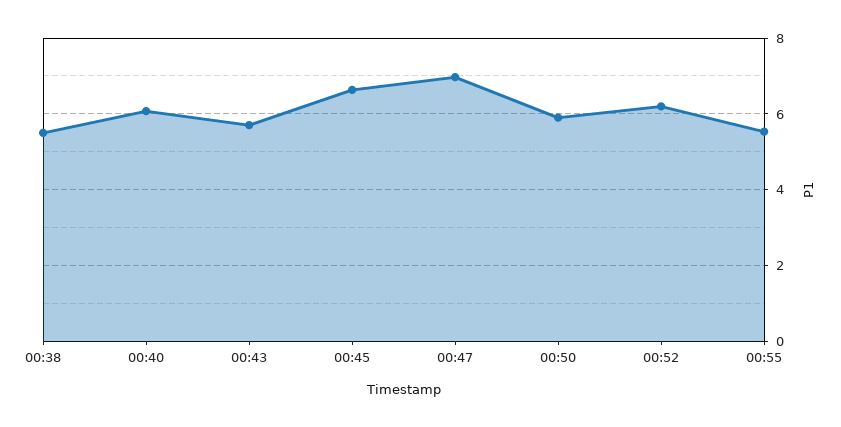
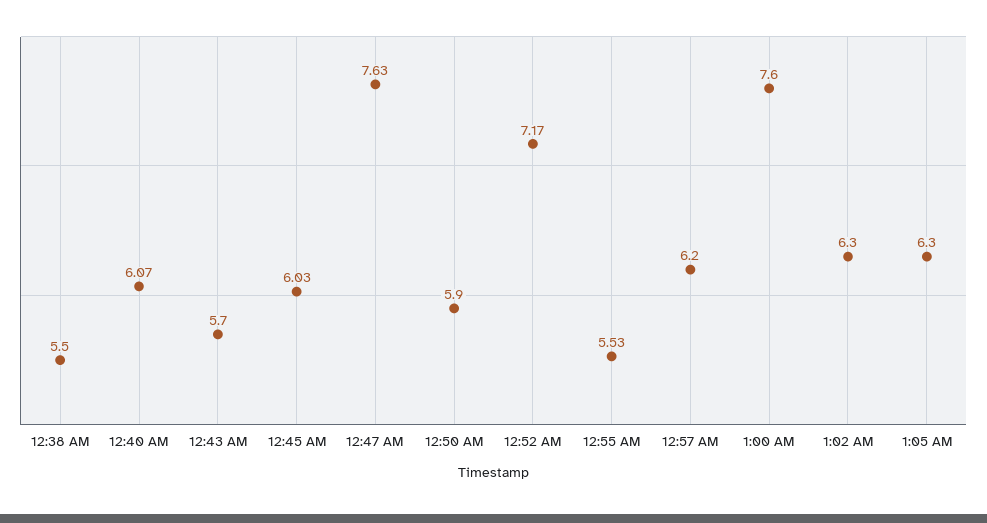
00:45: 6.6 -> 6.03
00:47: 7 -> 7.63
00:52: 6.2 -> 7.17
12:57 AM: none -> 6.2
1:00 AM: none -> 7.6
1:02 AM: none -> 6.3
1:05 AM: none -> 6.3

